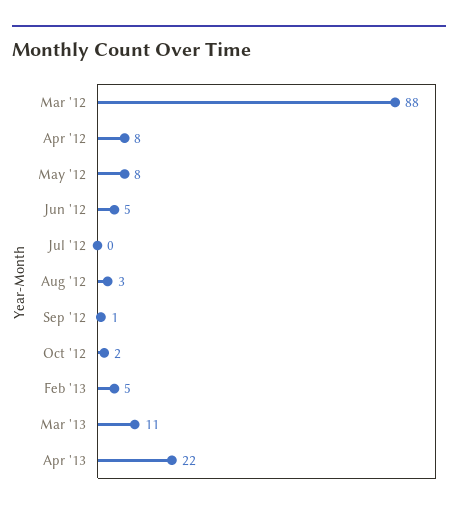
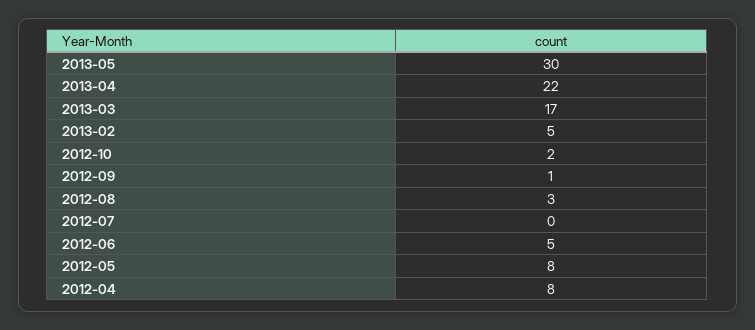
Mar '12: 88 -> none
Mar '13: 11 -> 17
2013-05: none -> 30

